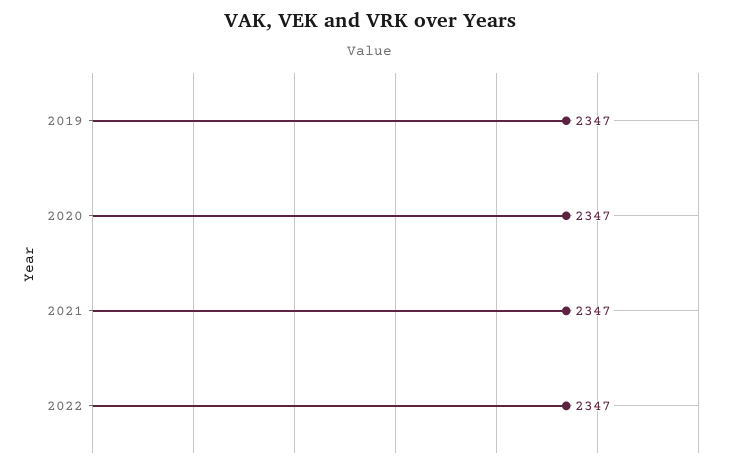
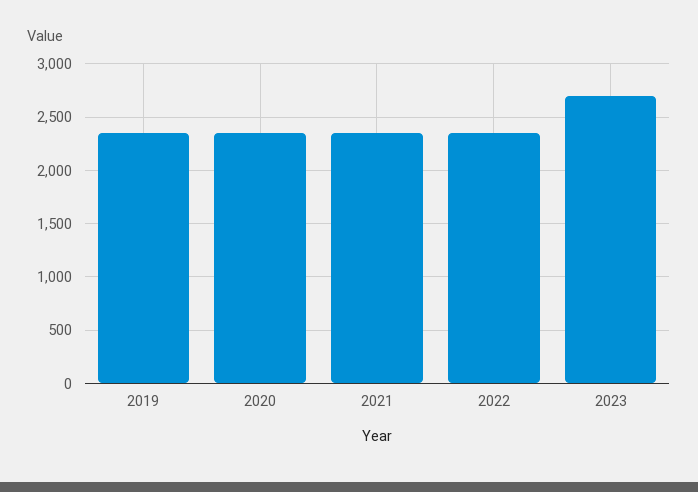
2023: none -> 2700

